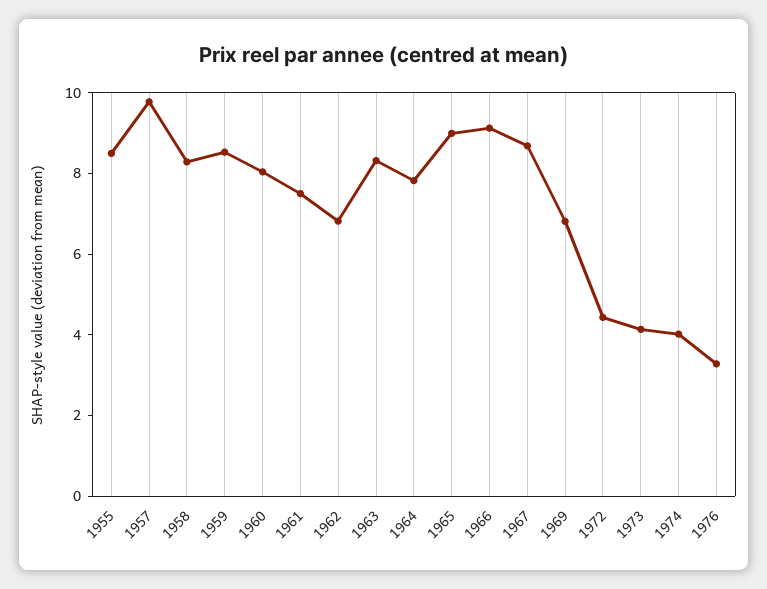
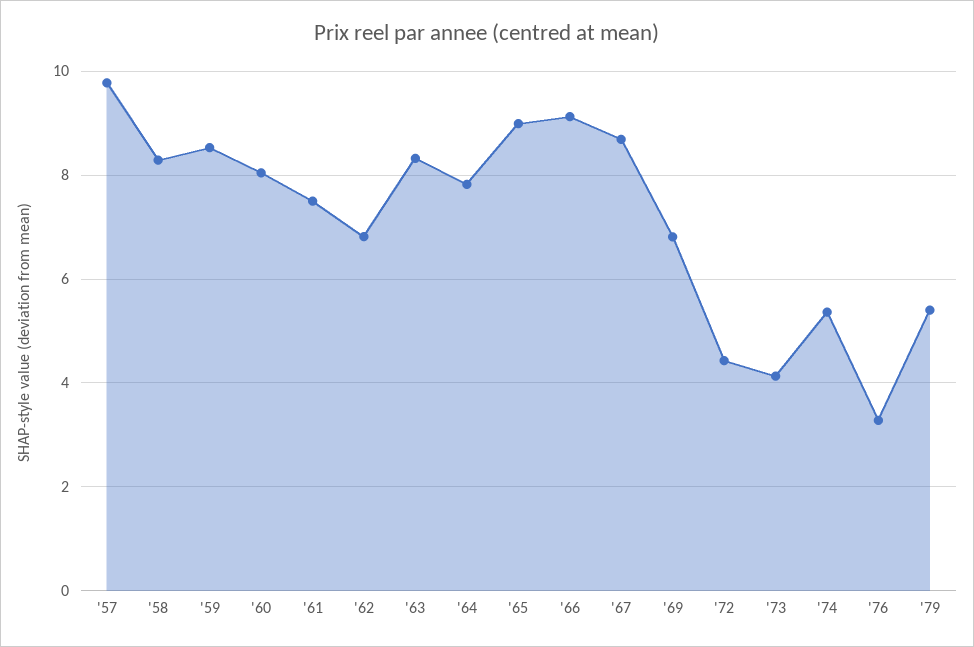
1955: 8.5 -> none
1974: 4 -> 5.4
'79: none -> 5.4

